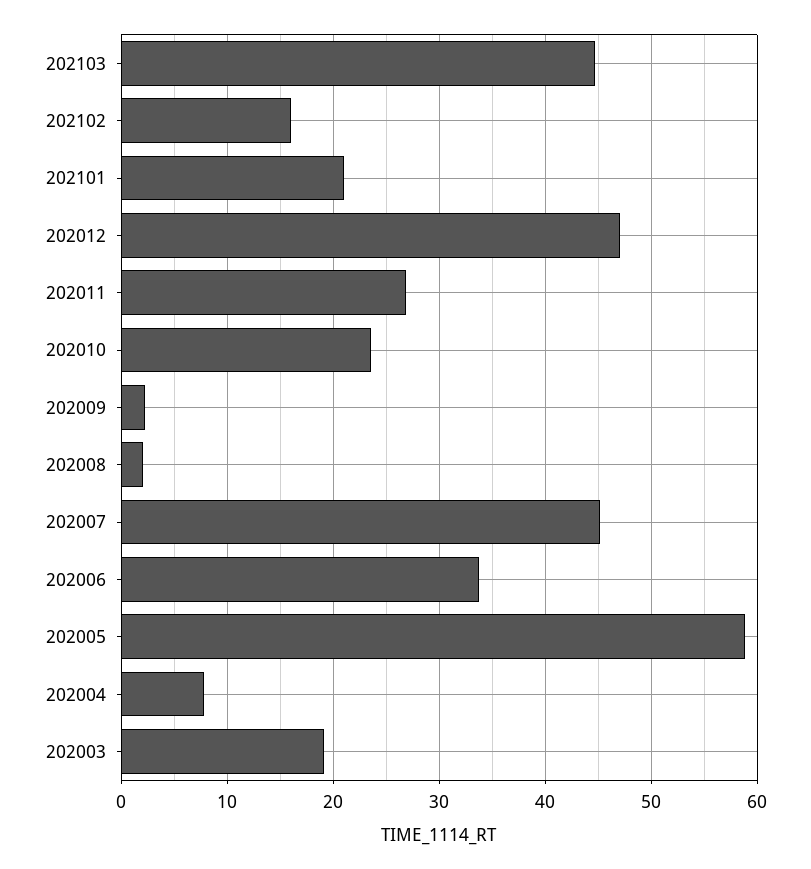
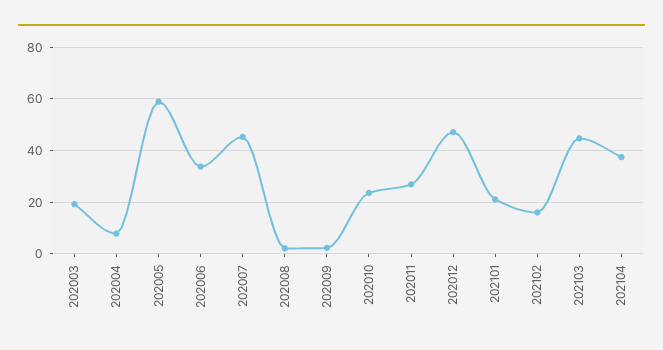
202104: none -> 37.5

